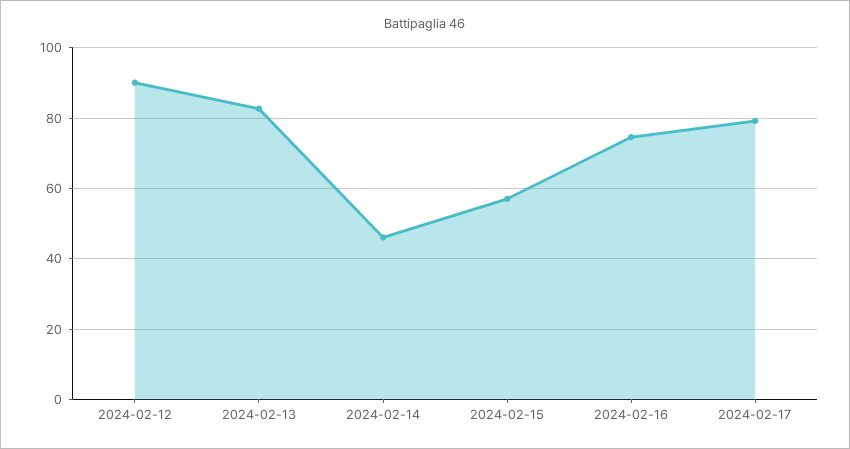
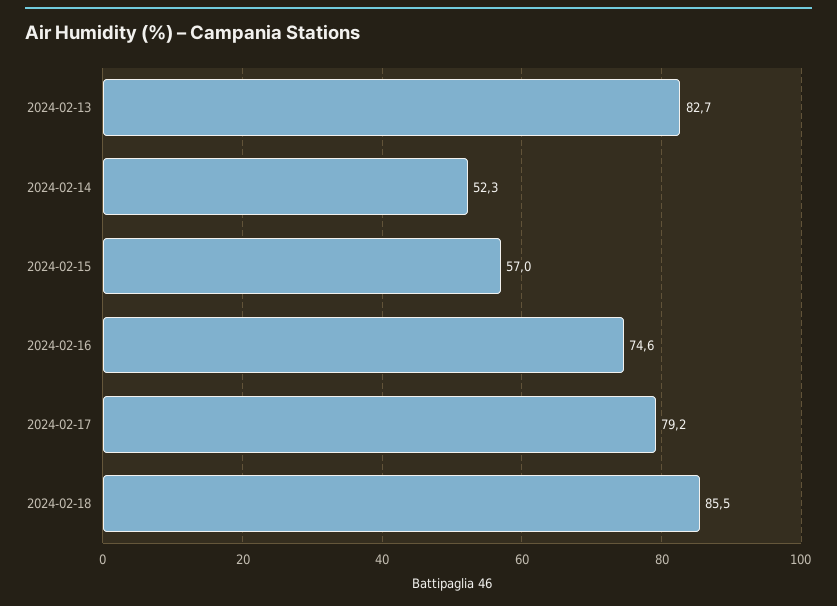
2024-02-12: 90 -> none
2024-02-14: 46 -> 52.3
2024-02-18: none -> 85.5

